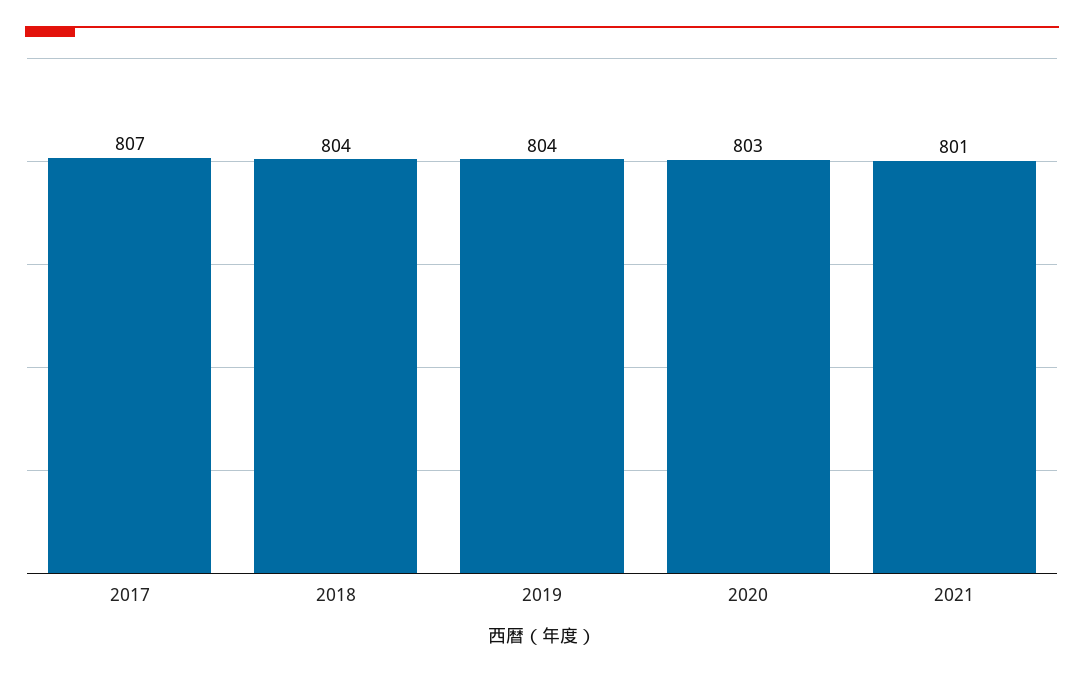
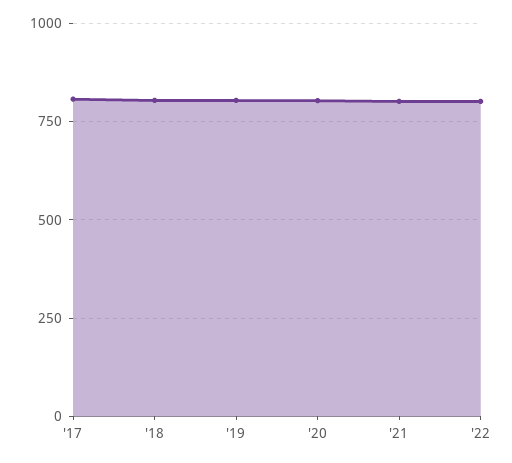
'22: none -> 800

